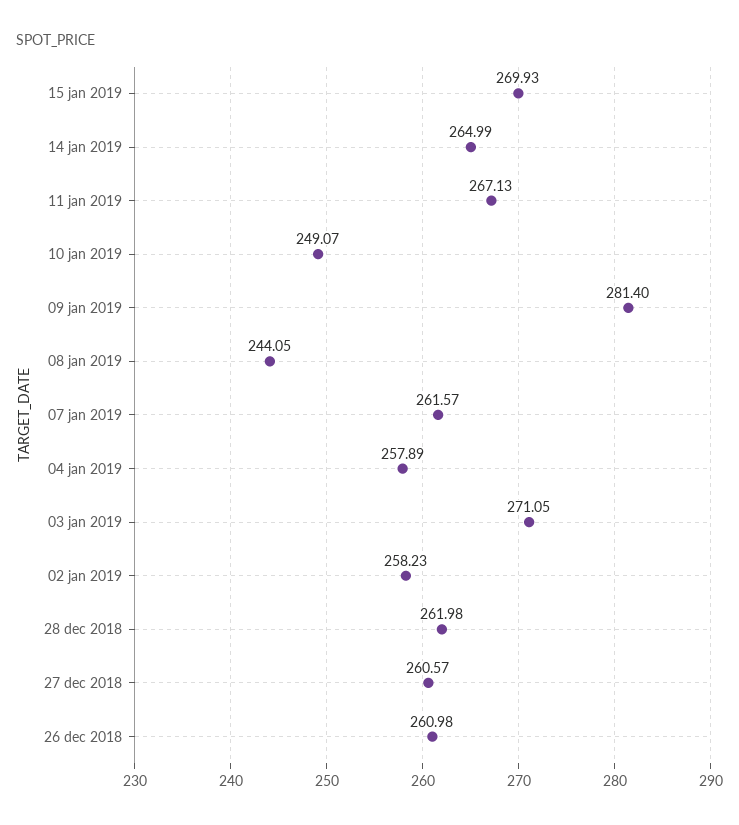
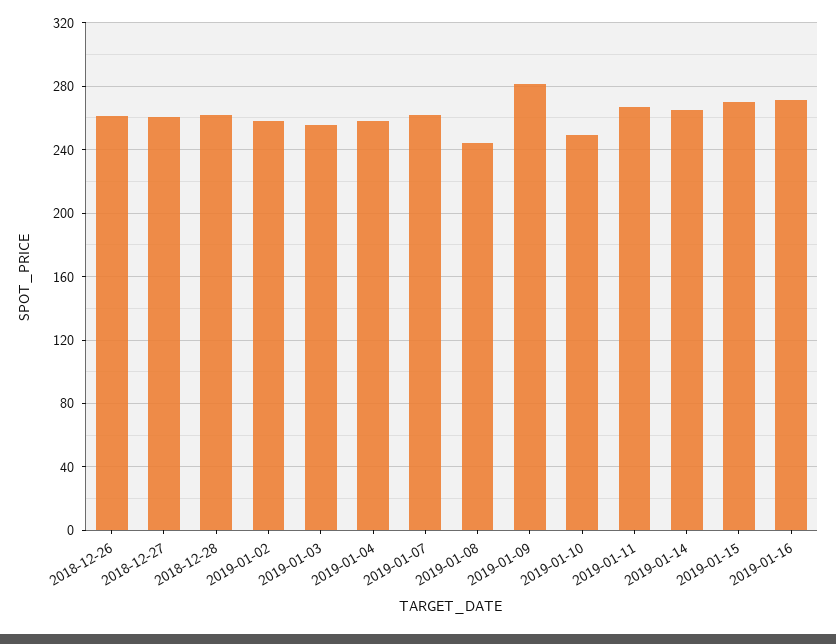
03 jan 2019: 271.05 -> 255
2019-01-16: none -> 270

